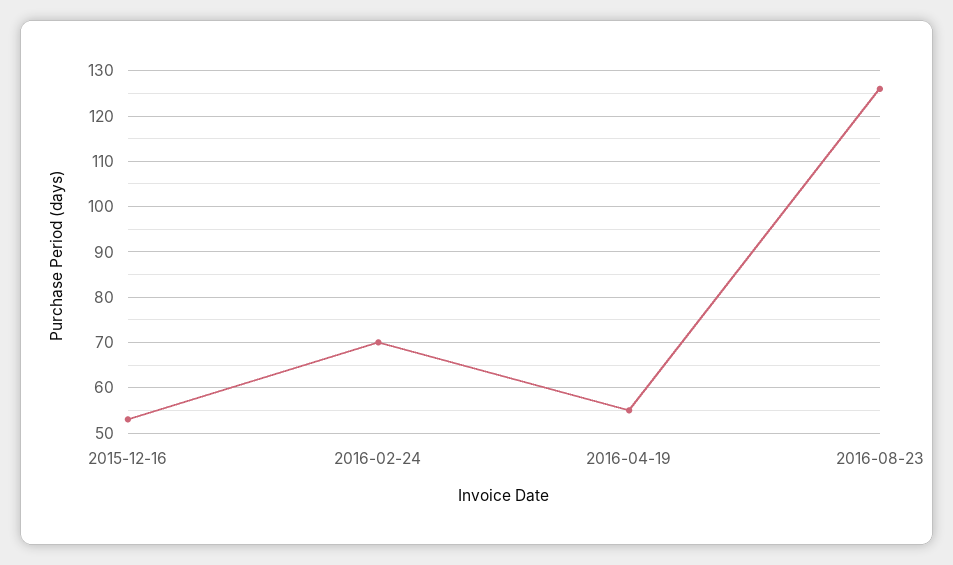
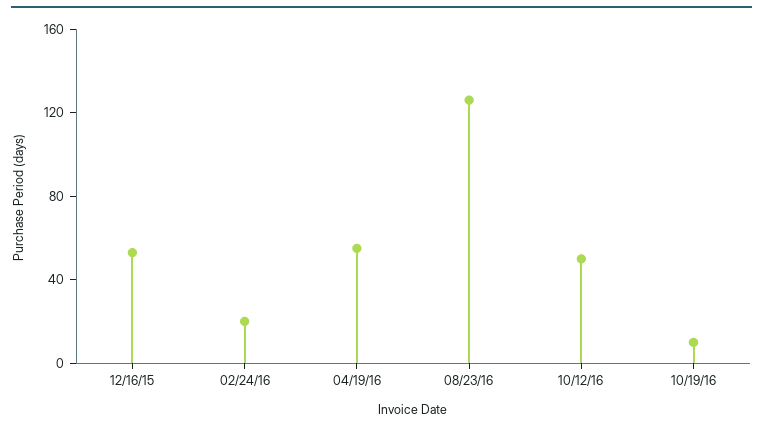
2016-02-24: 70 -> 20
10/12/16: none -> 50
10/19/16: none -> 10

